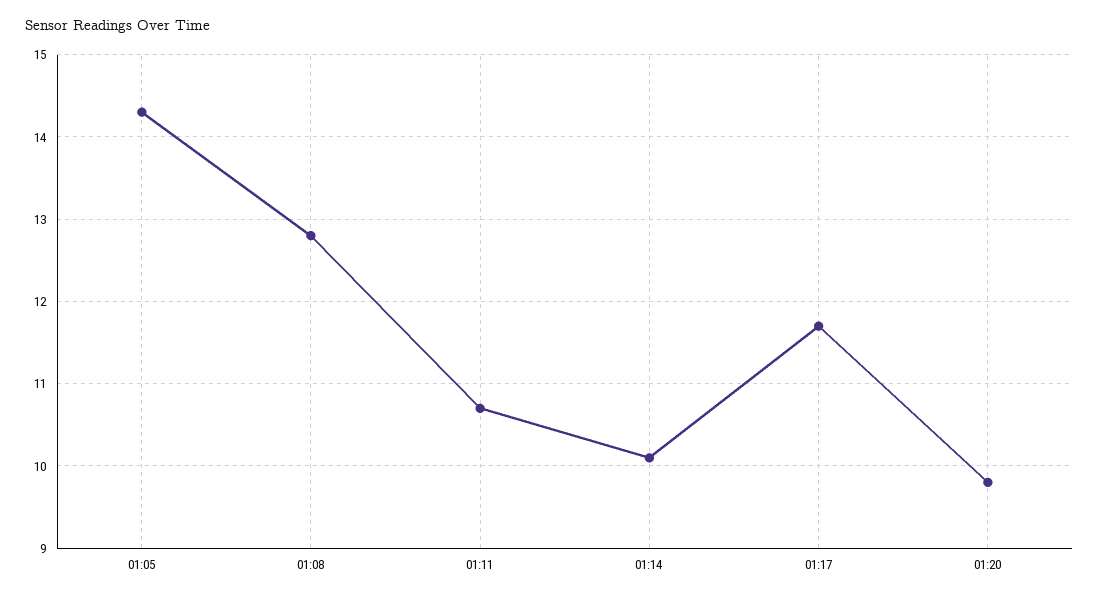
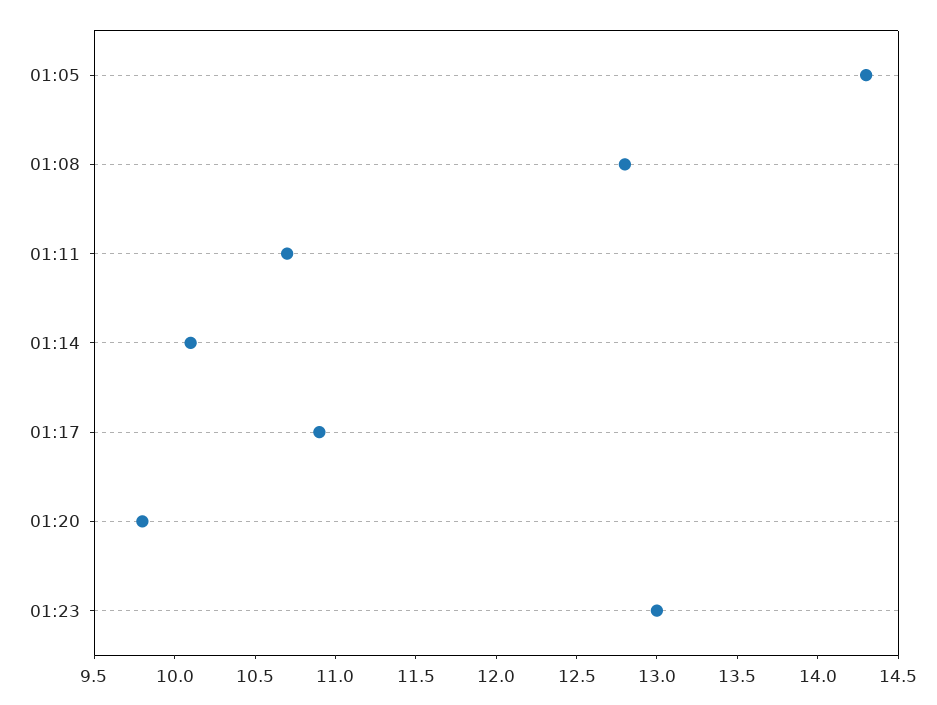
01:17: 11.7 -> 10.9
01:23: none -> 13

